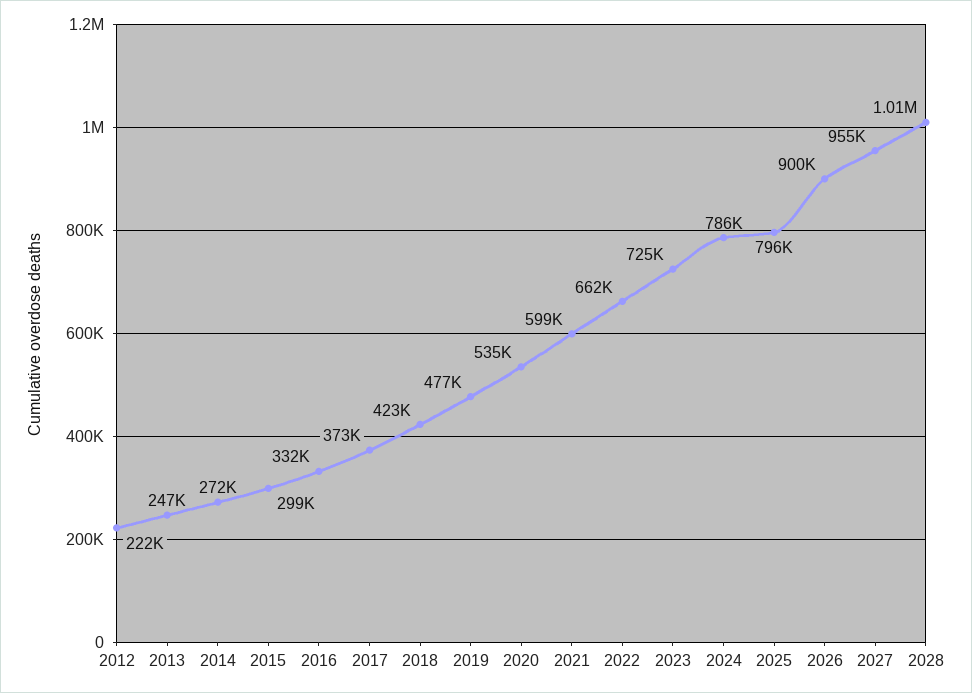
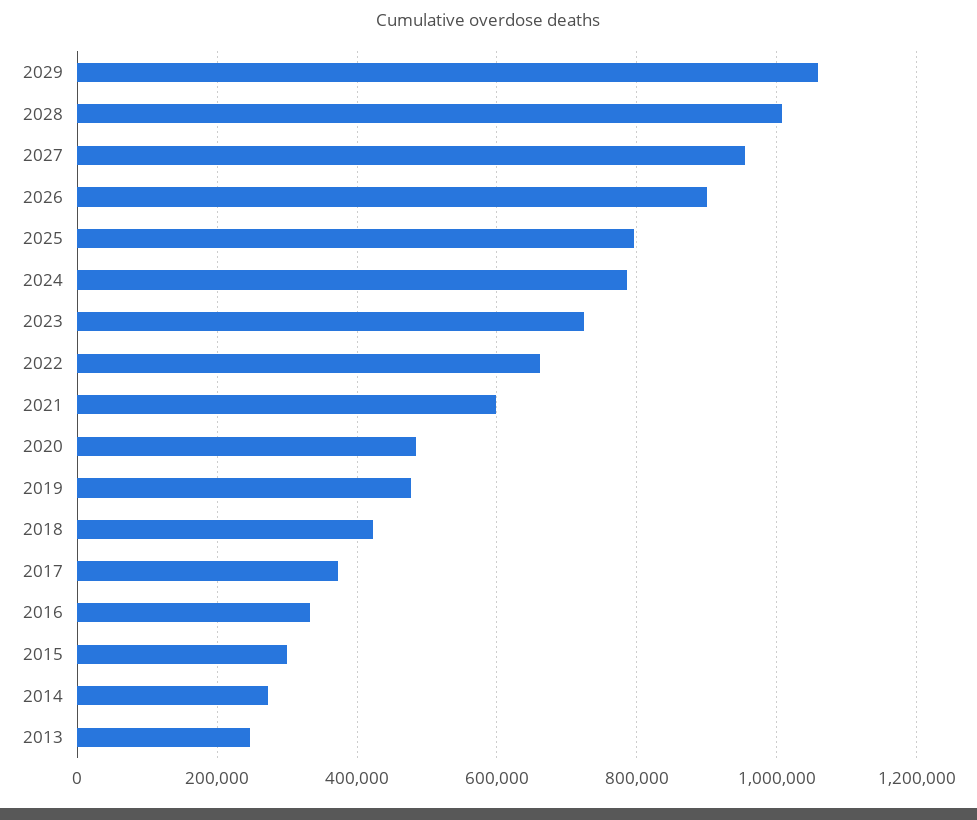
2012: 222000 -> none
2020: 535000 -> 480000
2029: none -> 1060000

